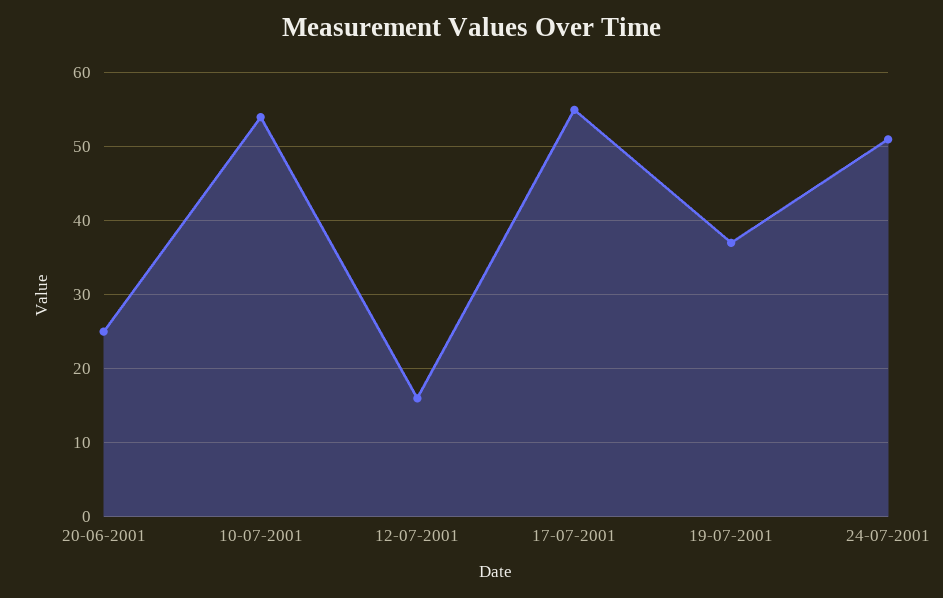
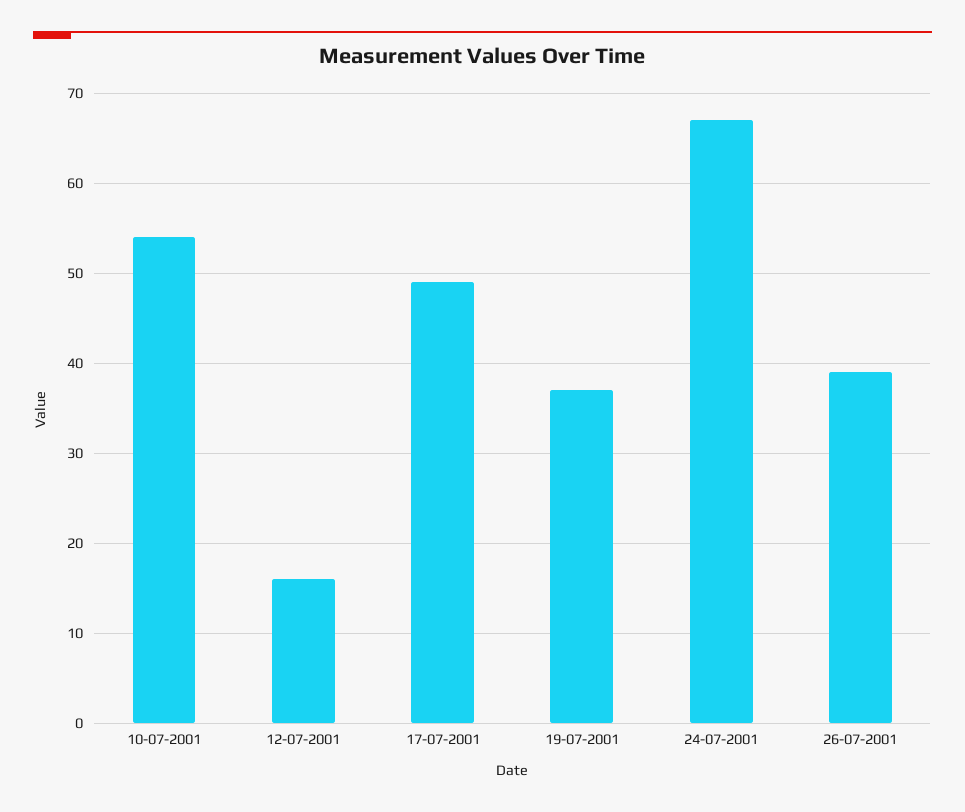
20-06-2001: 25 -> none
17-07-2001: 55 -> 49
24-07-2001: 51 -> 67
26-07-2001: none -> 39

